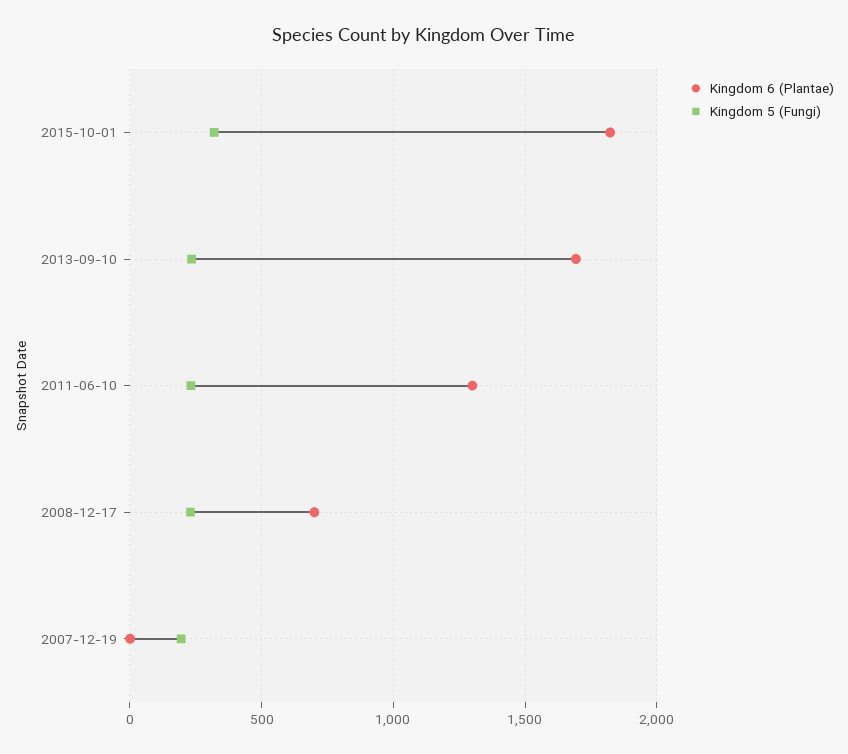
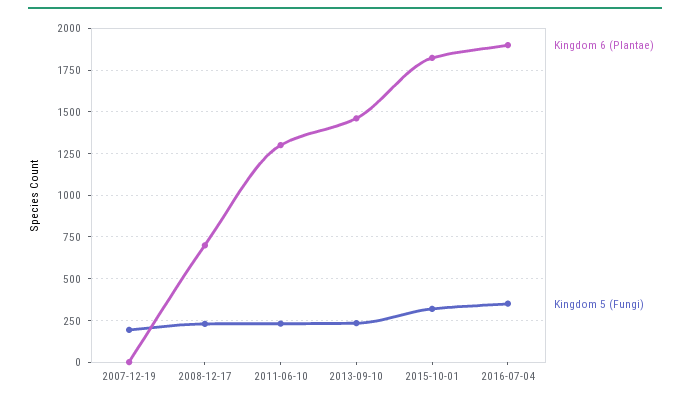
Kingdom 6 (Plantae), 2013-09-10: 1700 -> 1450
Kingdom 6 (Plantae), 2016-07-04: none -> 1900
Kingdom 5 (Fungi), 2016-07-04: none -> 350

